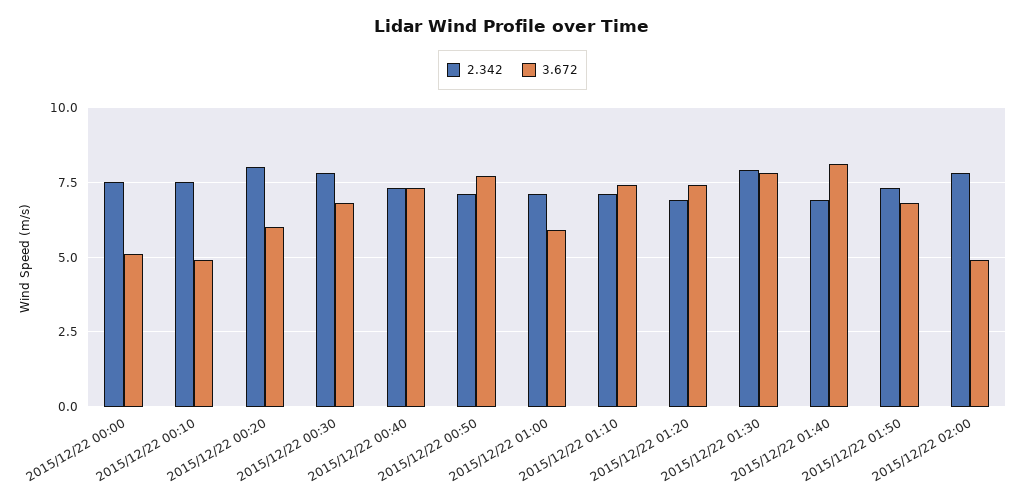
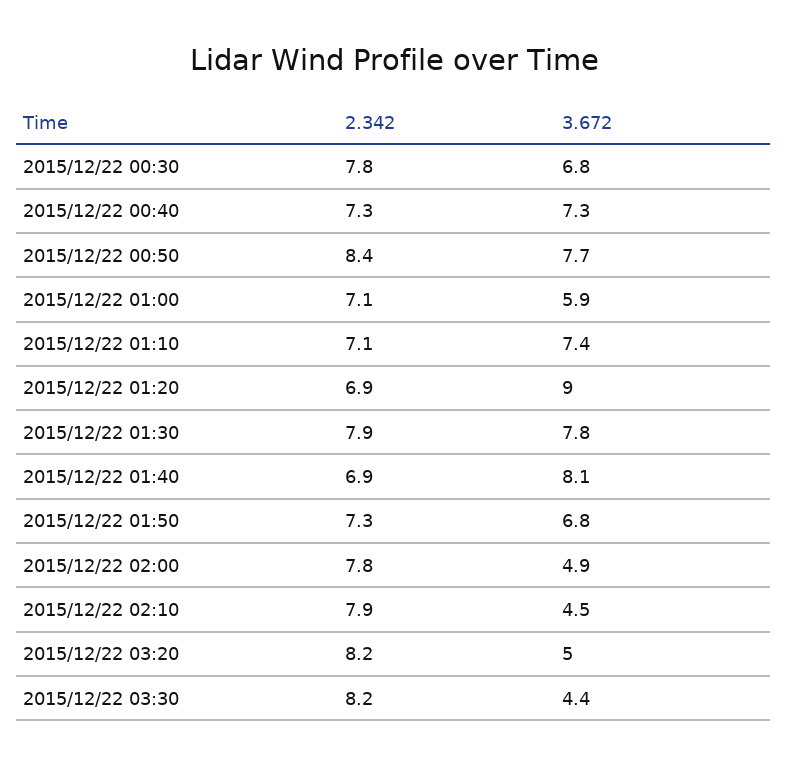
2.342, 2015/12/22 00:00: 7.5 -> none
3.672, 2015/12/22 00:00: 5 -> none
2.342, 2015/12/22 00:10: 7.5 -> none
3.672, 2015/12/22 00:10: 5 -> none
2.342, 2015/12/22 00:20: 8 -> none
3.672, 2015/12/22 00:20: 6 -> none
2.342, 2015/12/22 00:50: 7 -> 8.4
3.672, 2015/12/22 01:20: 7.5 -> 9
2.342, 2015/12/22 02:10: none -> 7.9
3.672, 2015/12/22 02:10: none -> 4.5
2.342, 2015/12/22 03:20: none -> 8.2
3.672, 2015/12/22 03:20: none -> 5
2.342, 2015/12/22 03:30: none -> 8.2
3.672, 2015/12/22 03:30: none -> 4.4

